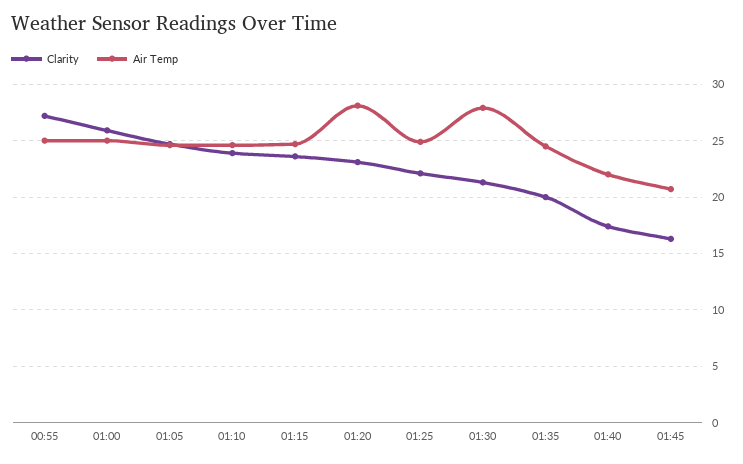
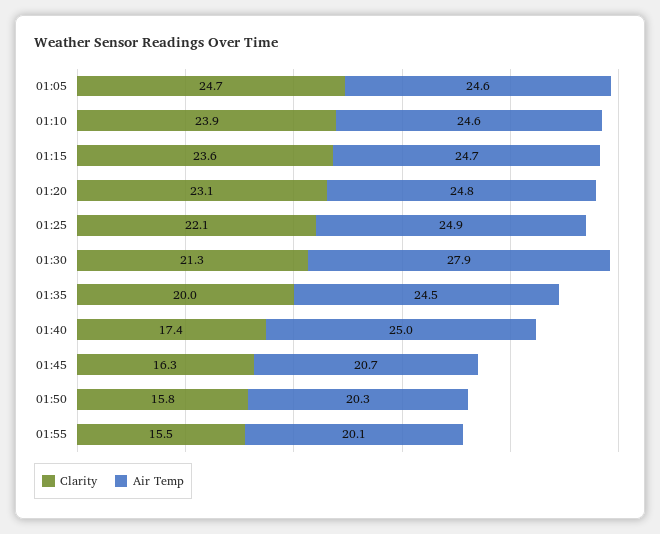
Clarity, 00:55: 27 -> none
Air Temp, 00:55: 25 -> none
Clarity, 01:00: 26 -> none
Air Temp, 01:00: 25 -> none
Air Temp, 01:20: 28 -> 24.8
Air Temp, 01:40: 22 -> 25
Clarity, 01:50: none -> 15.8
Air Temp, 01:50: none -> 20.3
Clarity, 01:55: none -> 15.5
Air Temp, 01:55: none -> 20.1

